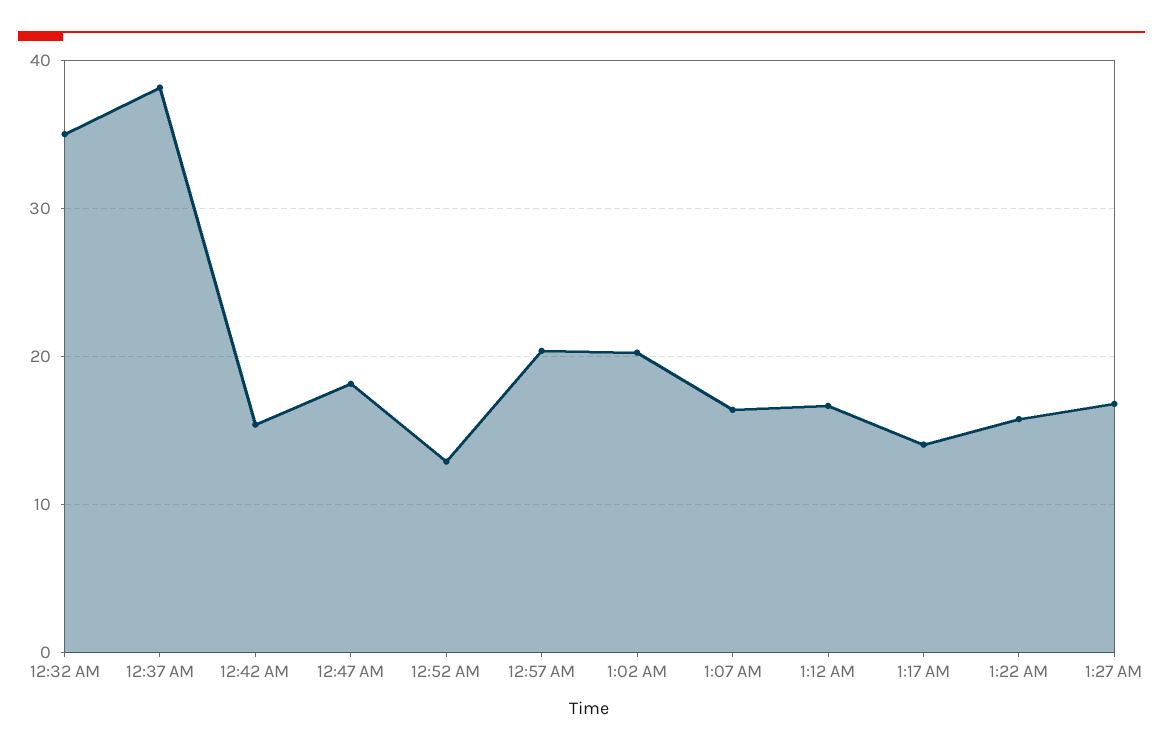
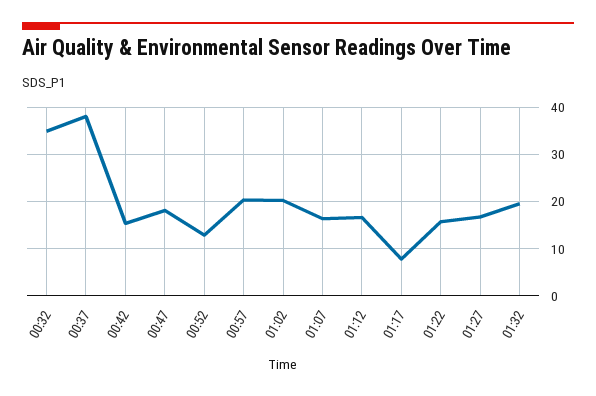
1:17 AM: 14 -> 8
01:32: none -> 20

